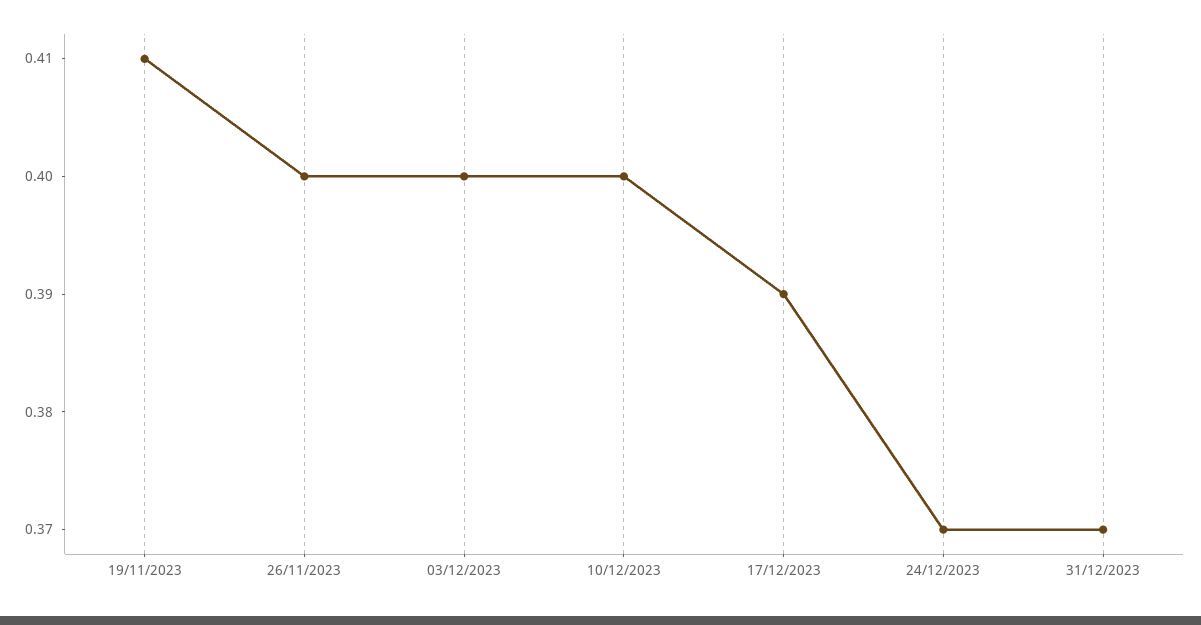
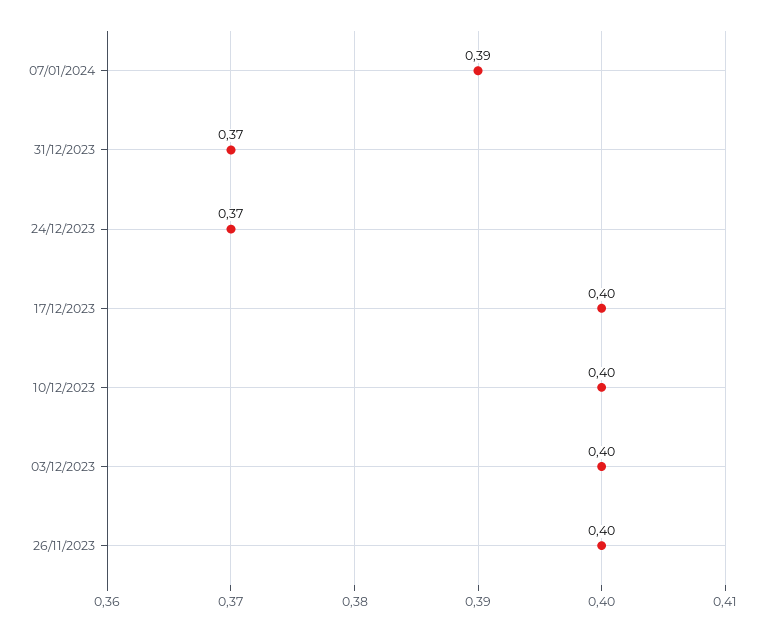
19/11/2023: 0.41 -> none
17/12/2023: 0.39 -> 0.4
07/01/2024: none -> 0.39

